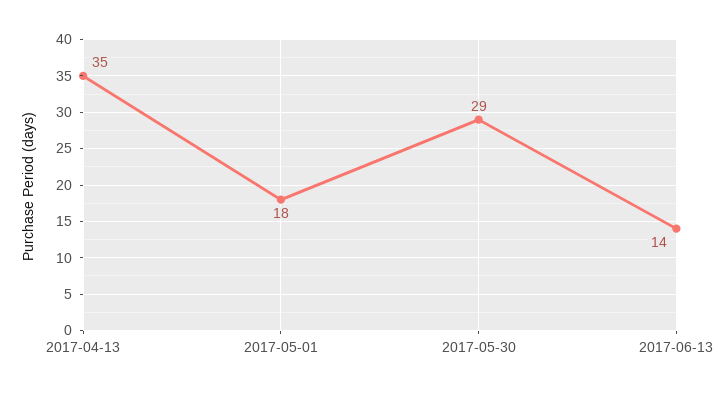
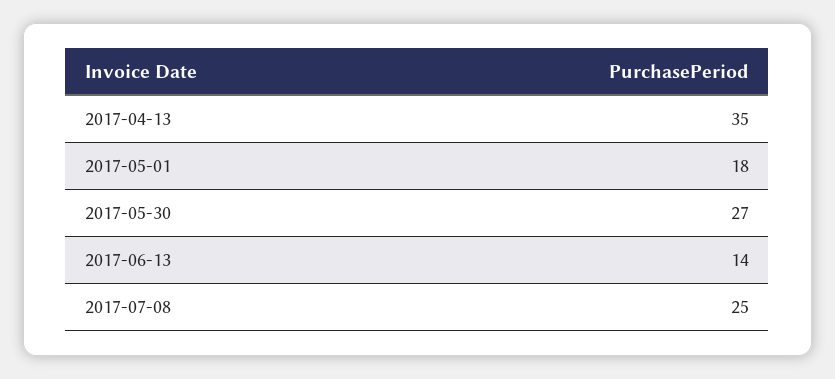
2017-05-30: 29 -> 27
2017-07-08: none -> 25

